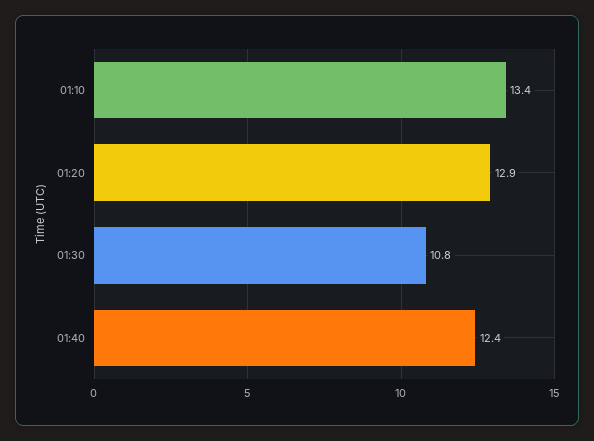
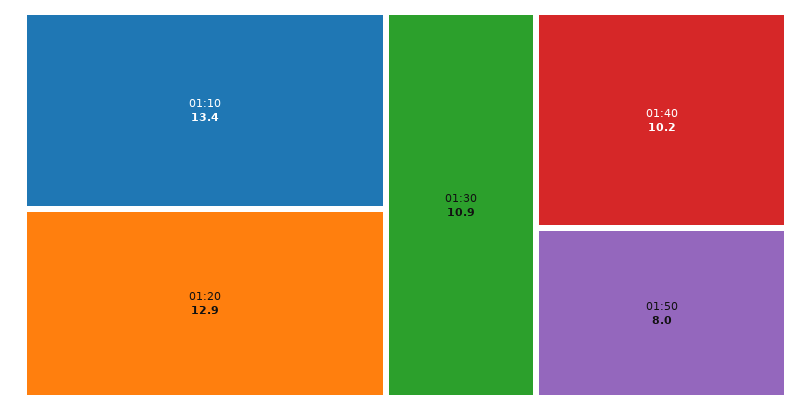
01:30: 10.8 -> 10.9
01:40: 12.4 -> 10.2
01:50: none -> 8

